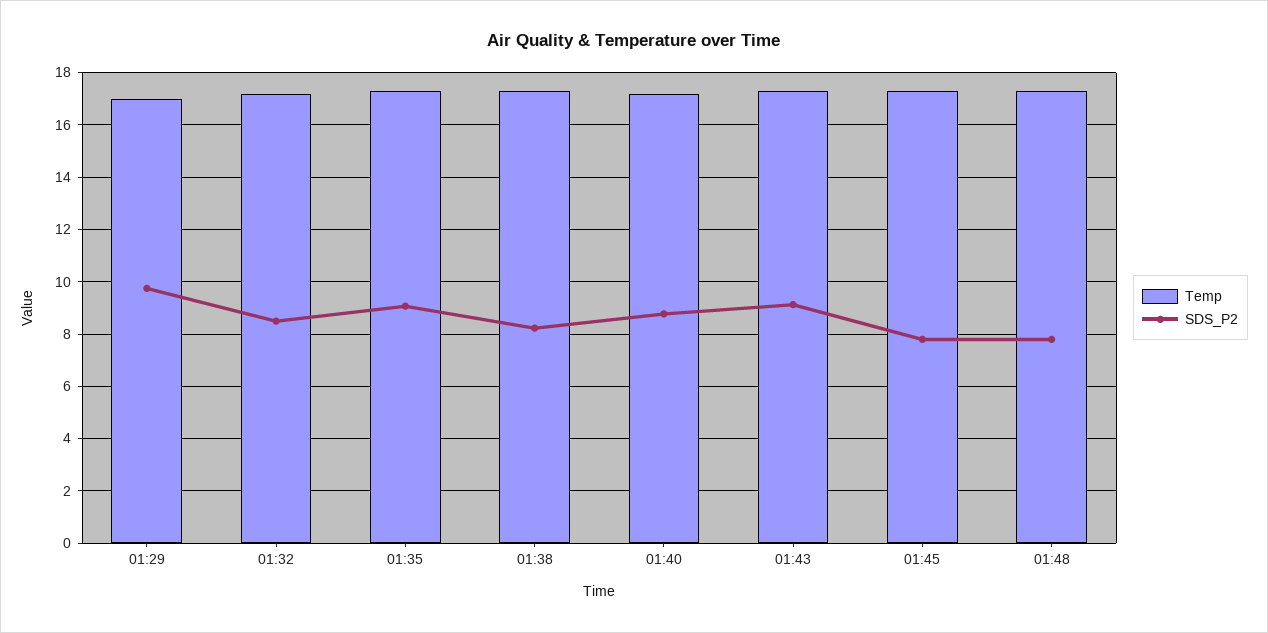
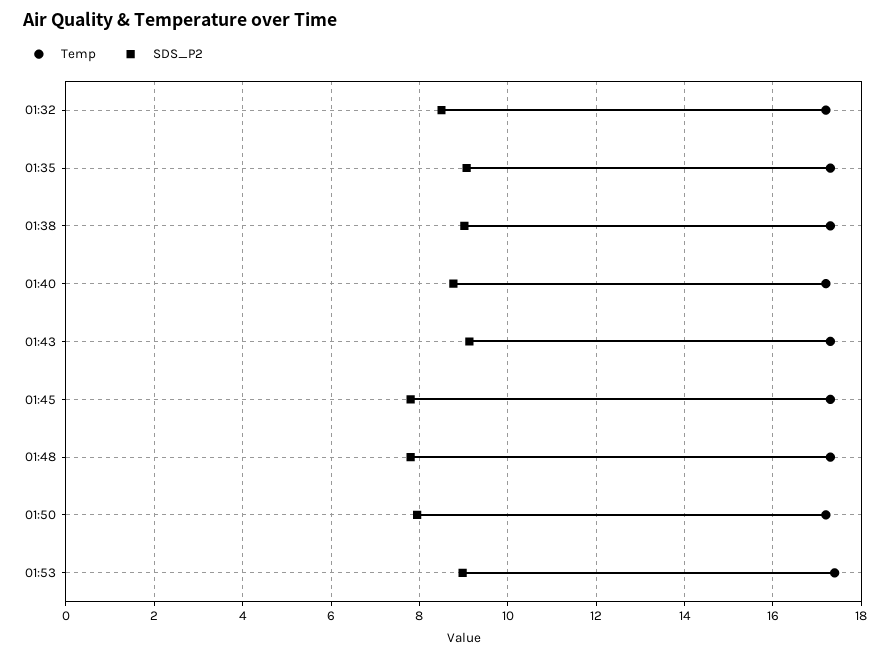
Temp, 01:29: 17 -> none
SDS_P2, 01:29: 9.75 -> none
SDS_P2, 01:38: 8.25 -> 9
Temp, 01:50: none -> 17.2
SDS_P2, 01:50: none -> 8
Temp, 01:53: none -> 17.4
SDS_P2, 01:53: none -> 9

